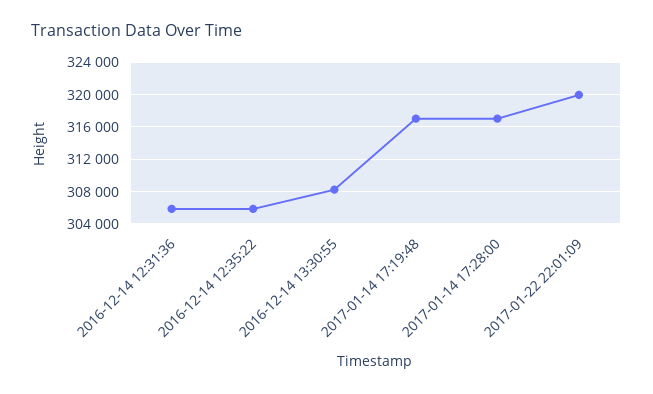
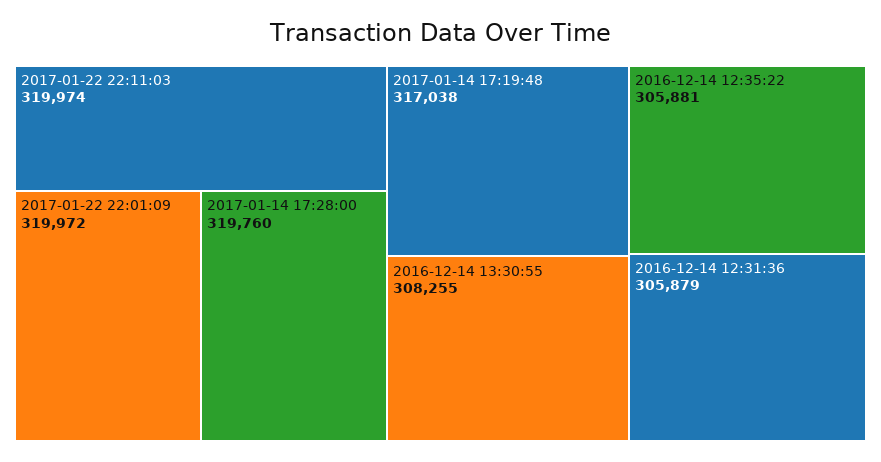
2017-01-14 17:28:00: 317000 -> 319760
2017-01-22 22:11:03: none -> 319974

